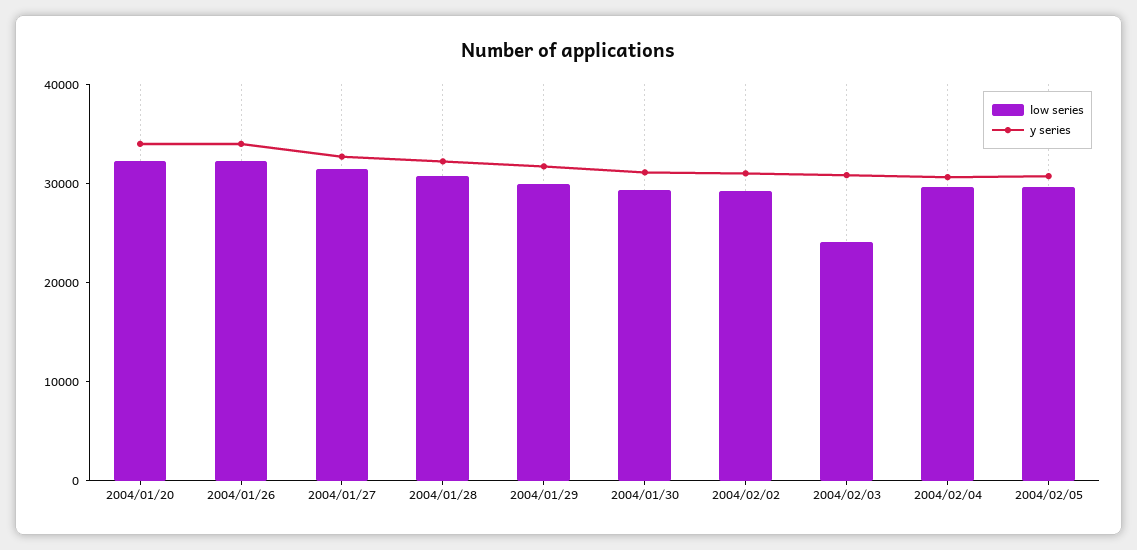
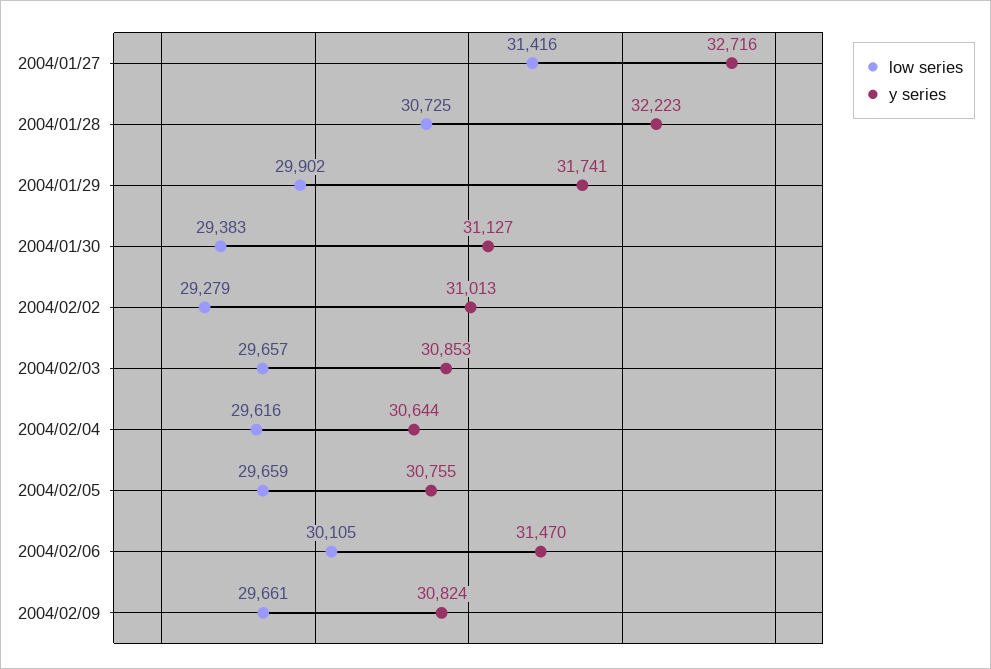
low series, 2004/01/20: 32000 -> none
y series, 2004/01/20: 34000 -> none
low series, 2004/01/26: 32000 -> none
y series, 2004/01/26: 34000 -> none
low series, 2004/02/03: 24000 -> 29657
low series, 2004/02/06: none -> 30105
y series, 2004/02/06: none -> 31470
low series, 2004/02/09: none -> 29661
y series, 2004/02/09: none -> 30824

